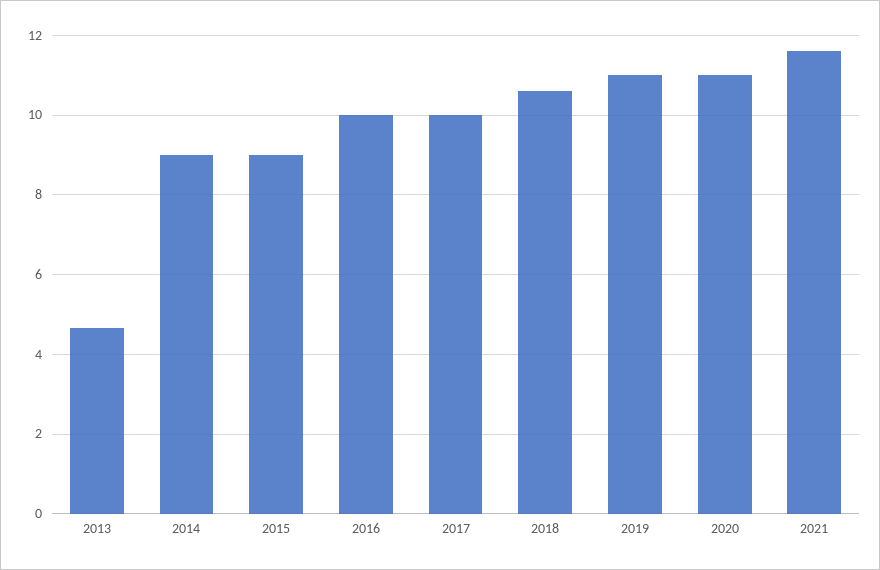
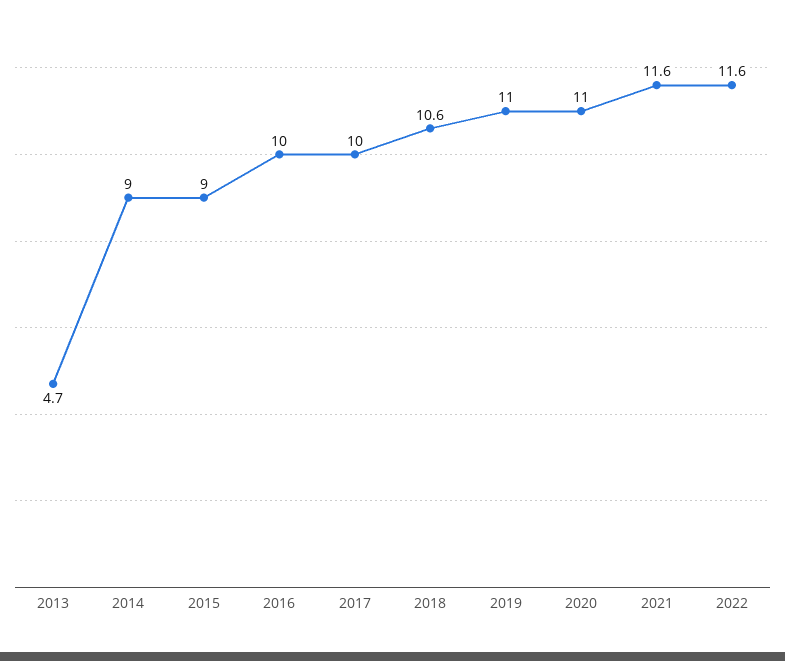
2022: none -> 11.6

